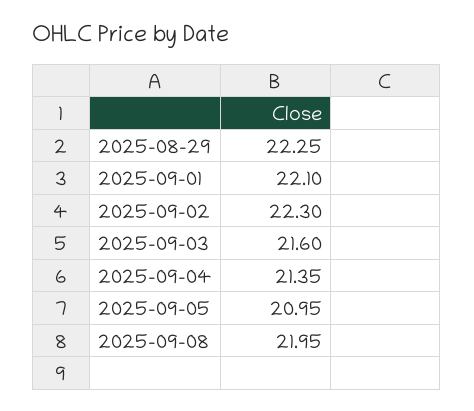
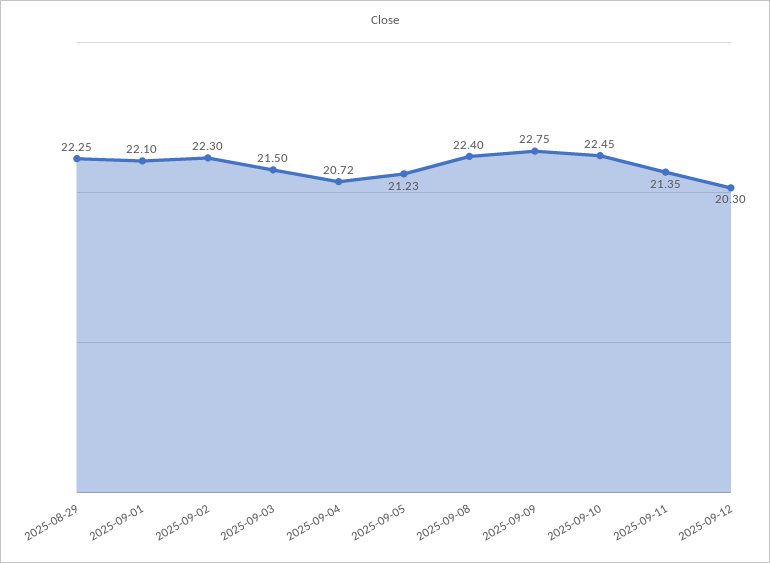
2025-09-03: 21.6 -> 21.5
2025-09-04: 21.35 -> 20.72
2025-09-05: 20.95 -> 21.23
2025-09-08: 21.95 -> 22.4
2025-09-09: none -> 22.75
2025-09-10: none -> 22.45
2025-09-11: none -> 21.35
2025-09-12: none -> 20.3

